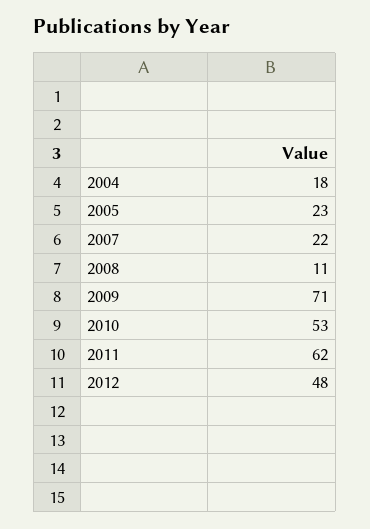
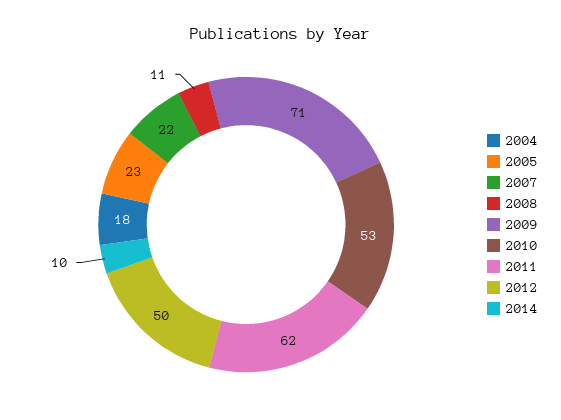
2012: 48 -> 50
2014: none -> 10

